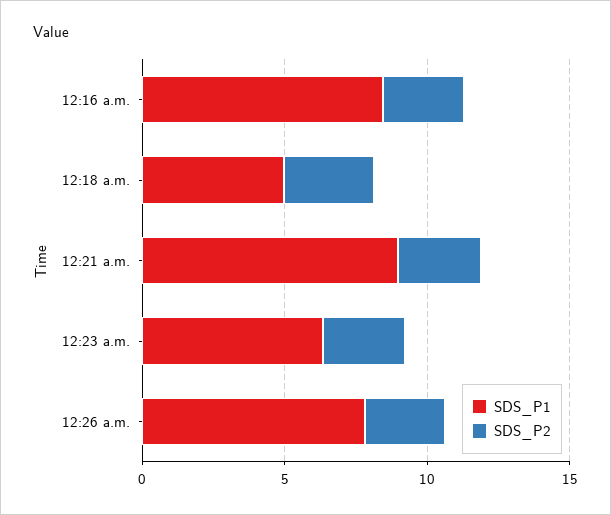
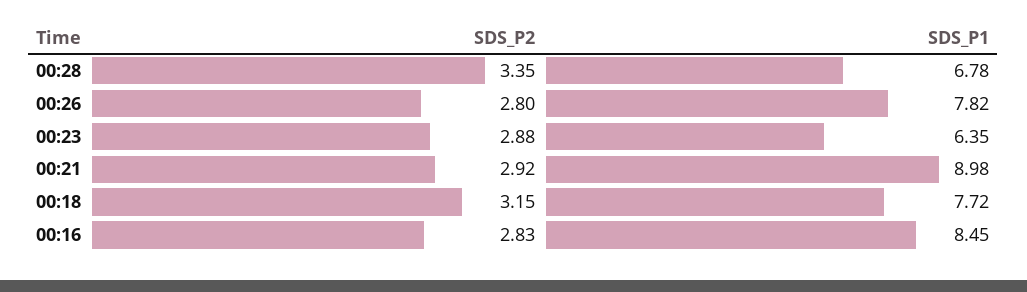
SDS_P1, 12:18 a.m.: 5 -> 7.72
SDS_P2, 00:28: none -> 3.35
SDS_P1, 00:28: none -> 6.78

